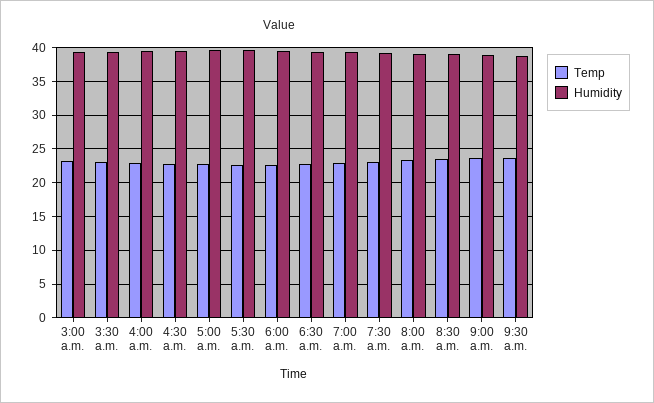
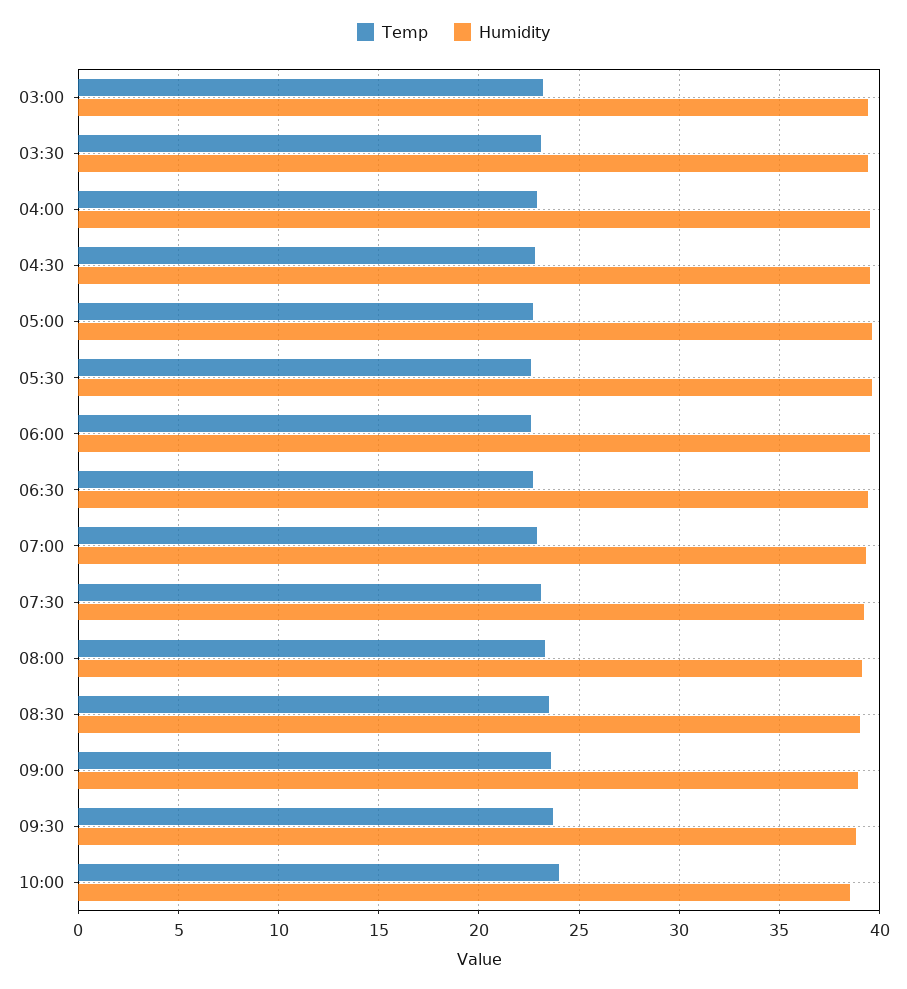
Temp, 10:00: none -> 24
Humidity, 10:00: none -> 38.5

